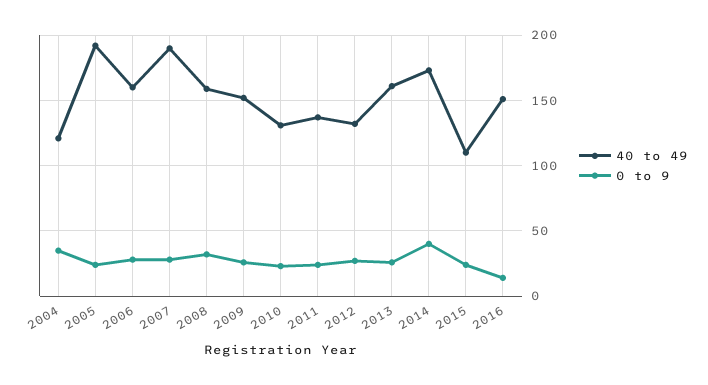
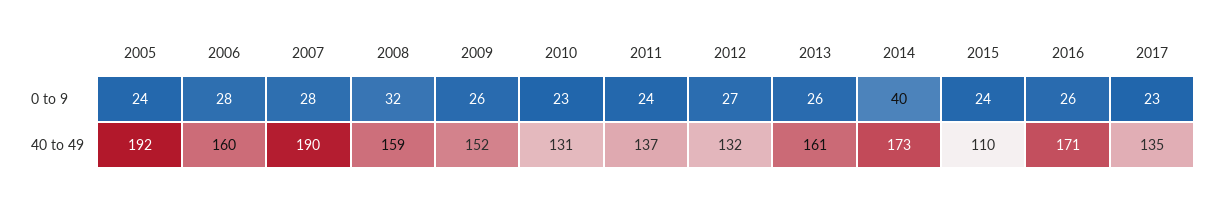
40 to 49, 2004: 120 -> none
0 to 9, 2004: 35 -> none
40 to 49, 2016: 150 -> 171
0 to 9, 2016: 15 -> 26
0 to 9, 2017: none -> 23
40 to 49, 2017: none -> 135

